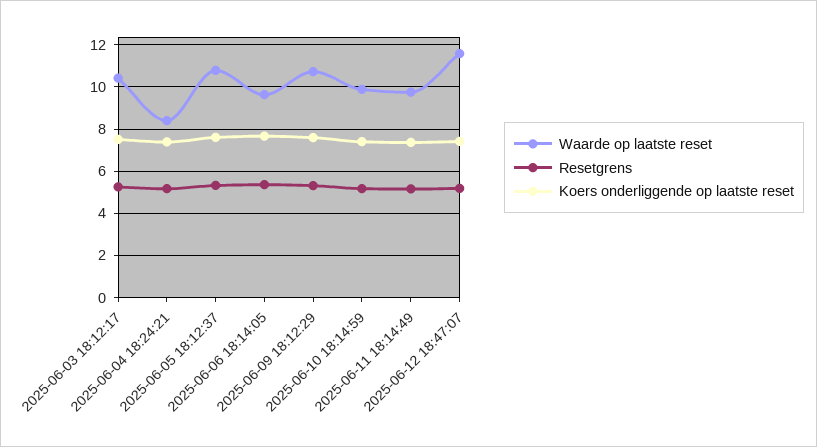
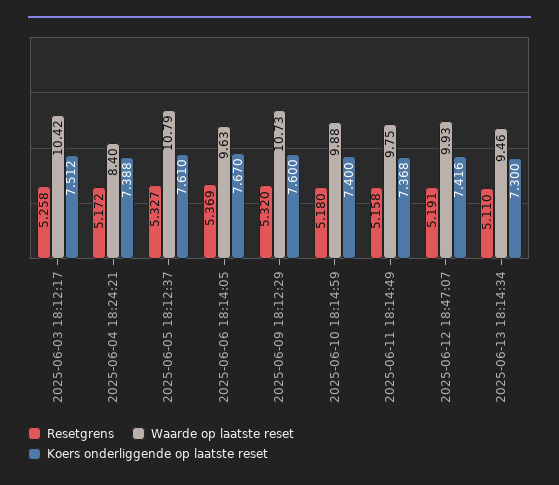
Waarde op laatste reset, 2025-06-12 18:47:07: 11.5 -> 9.93
Resetgrens, 2025-06-13 18:14:34: none -> 5.11
Waarde op laatste reset, 2025-06-13 18:14:34: none -> 9.46
Koers onderliggende op laatste reset, 2025-06-13 18:14:34: none -> 7.3

